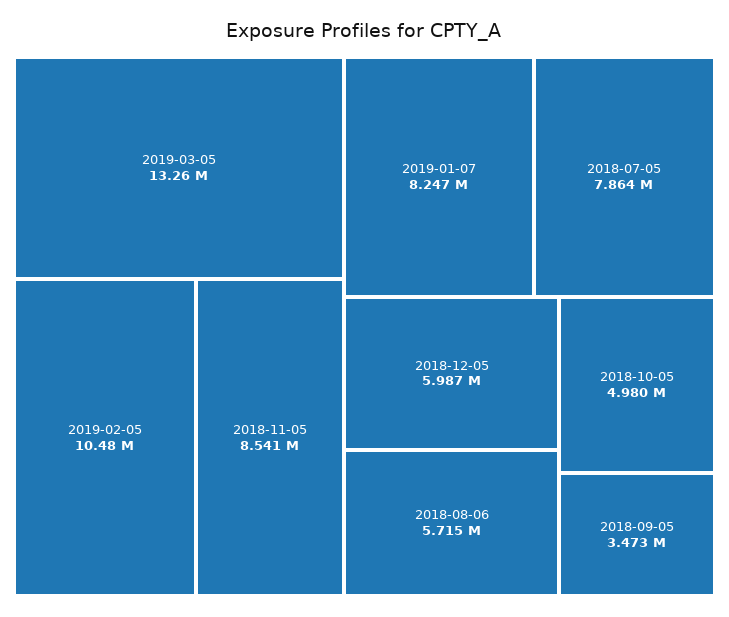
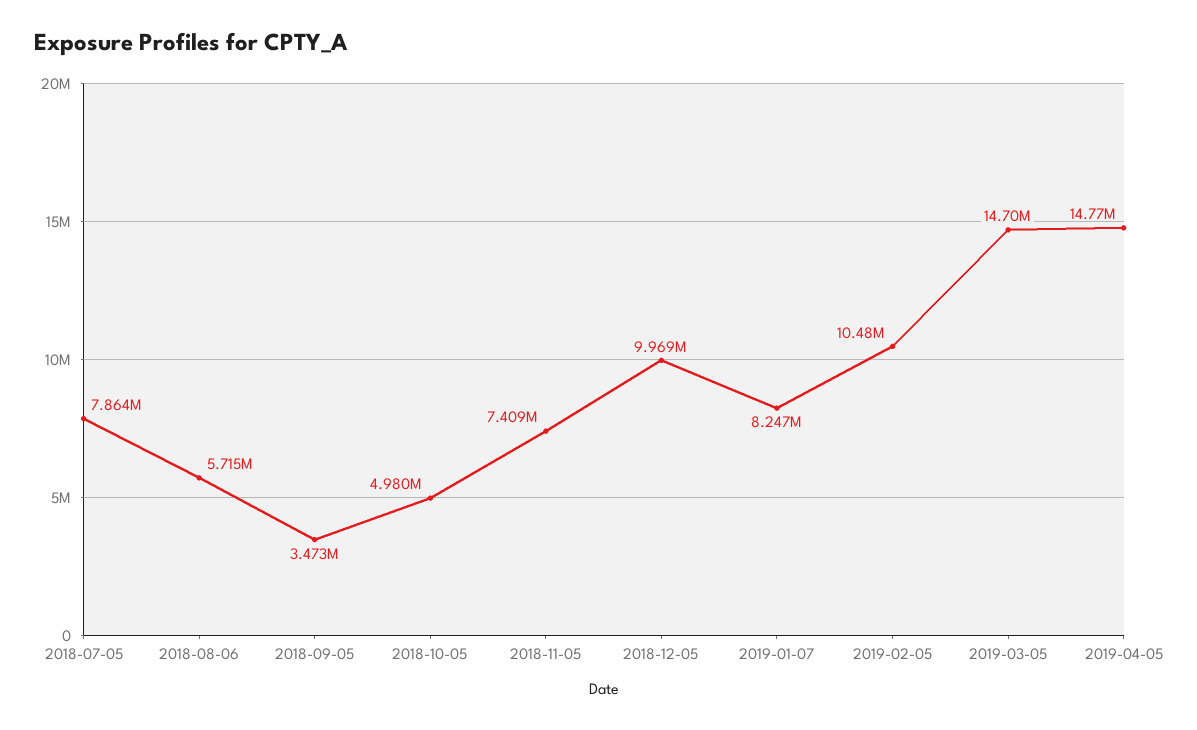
2019-03-05: 13260000 -> 14700000
2018-11-05: 8541000 -> 7409000
2018-12-05: 5987000 -> 9969000
2019-04-05: none -> 14770000

